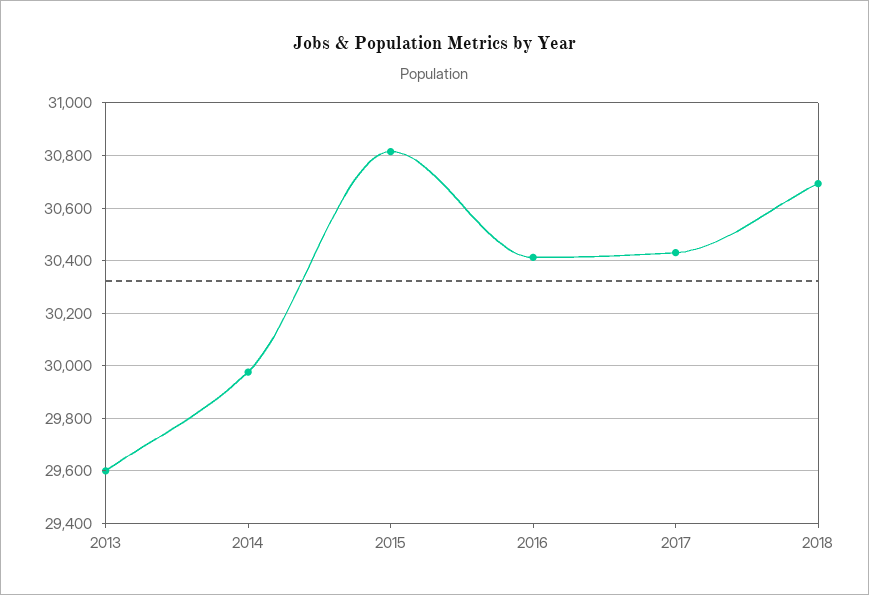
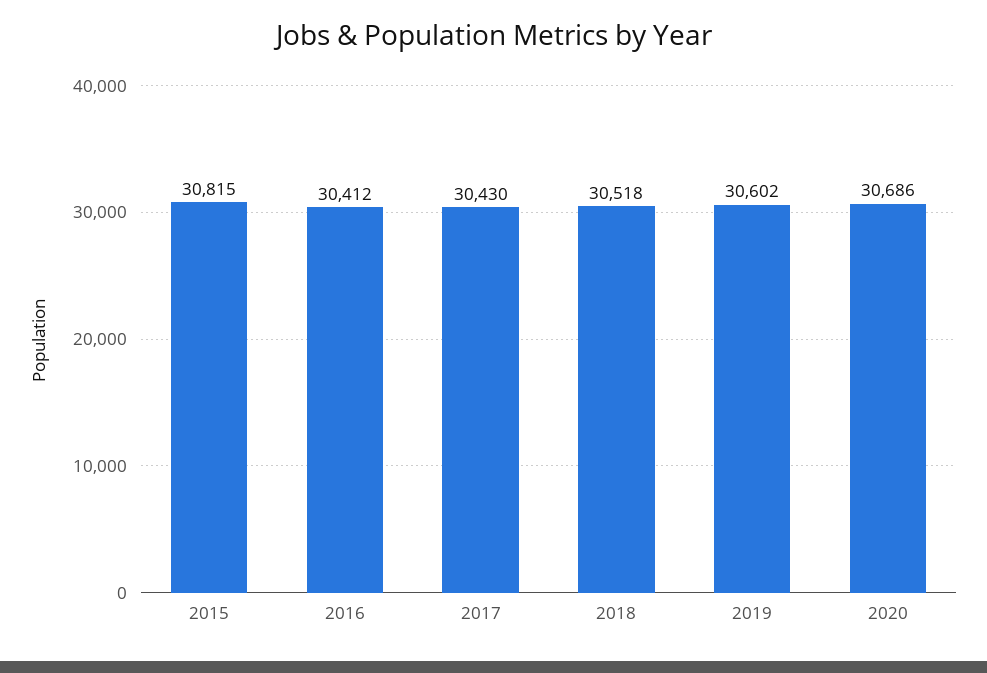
2013: 29600 -> none
2014: 29975 -> none
2018: 30700 -> 30518
2019: none -> 30602
2020: none -> 30686

